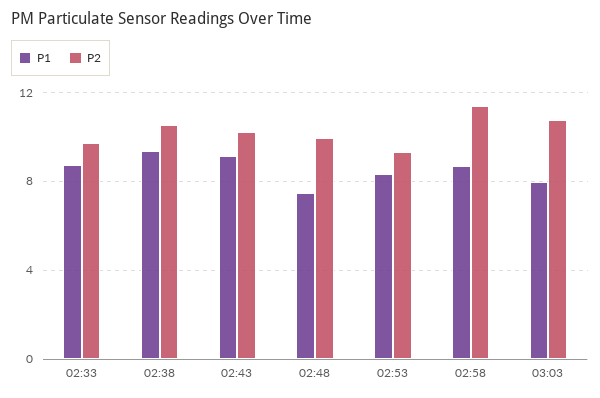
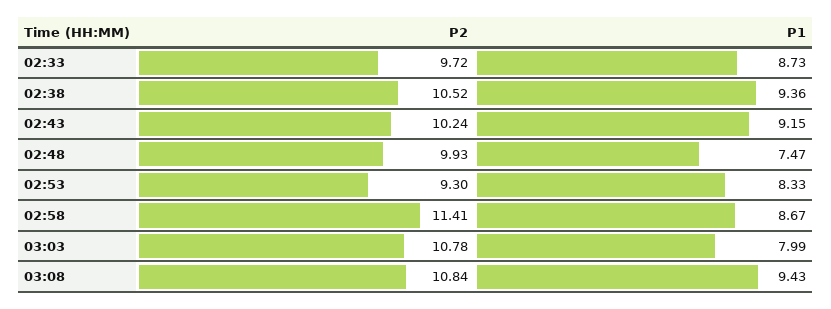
P2, 03:08: none -> 10.84
P1, 03:08: none -> 9.43

